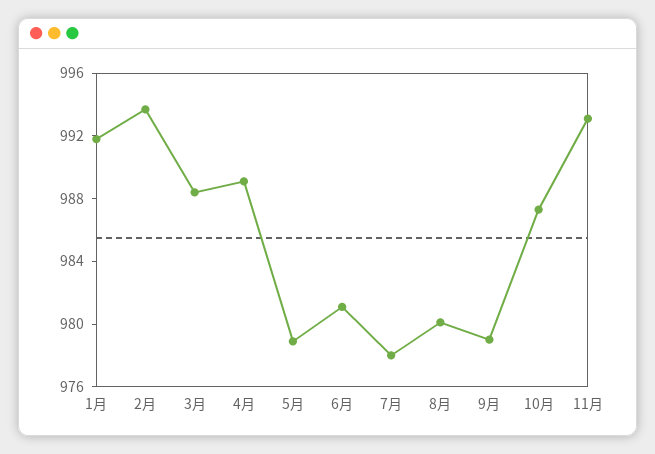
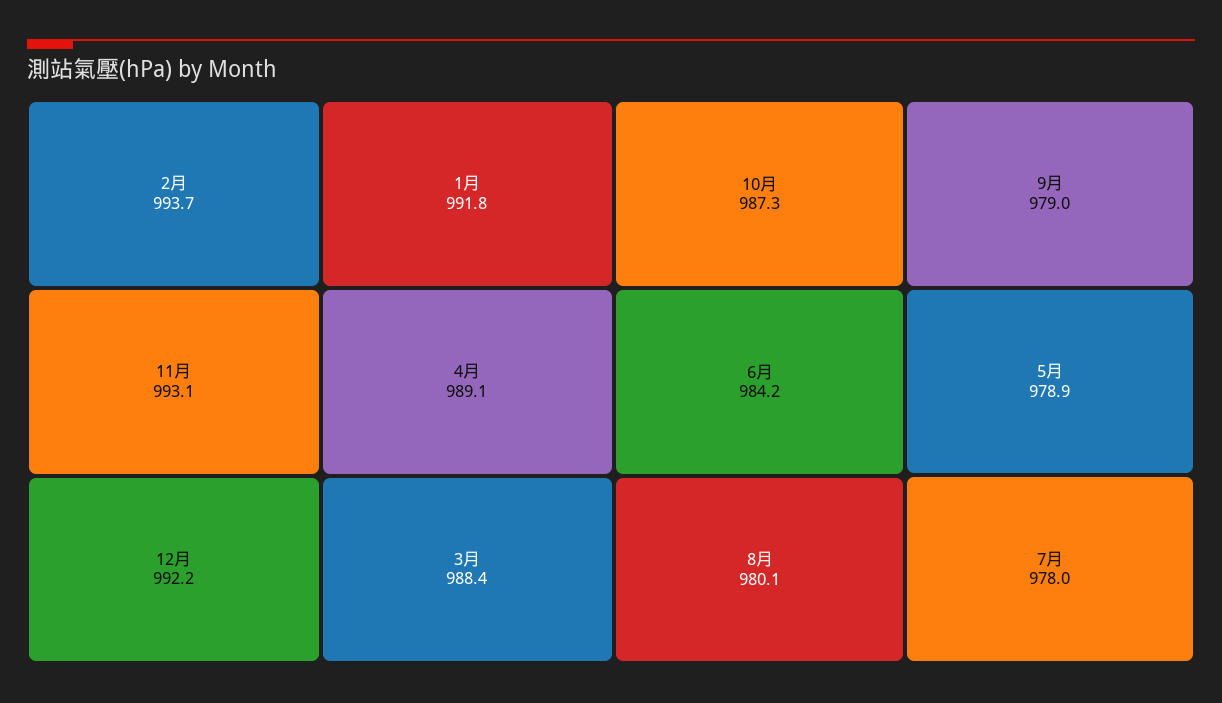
6月: 981 -> 984.2
12月: none -> 992.2

